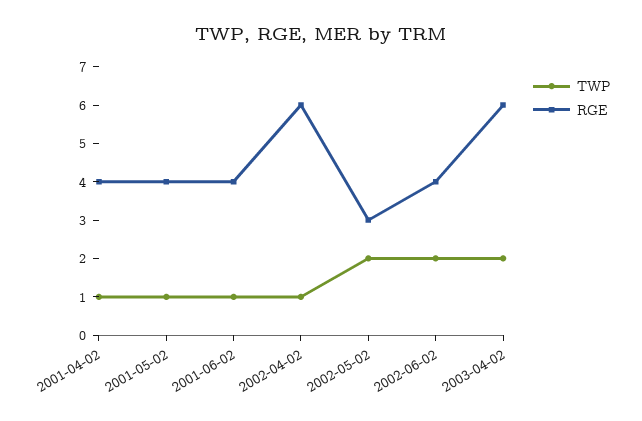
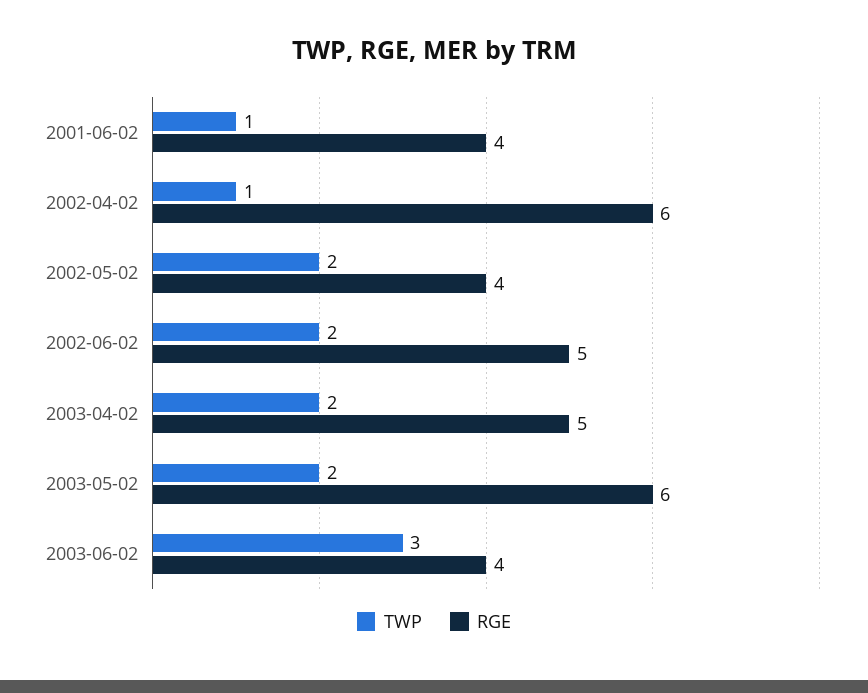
TWP, 2001-04-02: 1 -> none
RGE, 2001-04-02: 4 -> none
TWP, 2001-05-02: 1 -> none
RGE, 2001-05-02: 4 -> none
RGE, 2002-05-02: 3 -> 4
RGE, 2002-06-02: 4 -> 5
RGE, 2003-04-02: 6 -> 5
TWP, 2003-05-02: none -> 2
RGE, 2003-05-02: none -> 6
TWP, 2003-06-02: none -> 3
RGE, 2003-06-02: none -> 4

